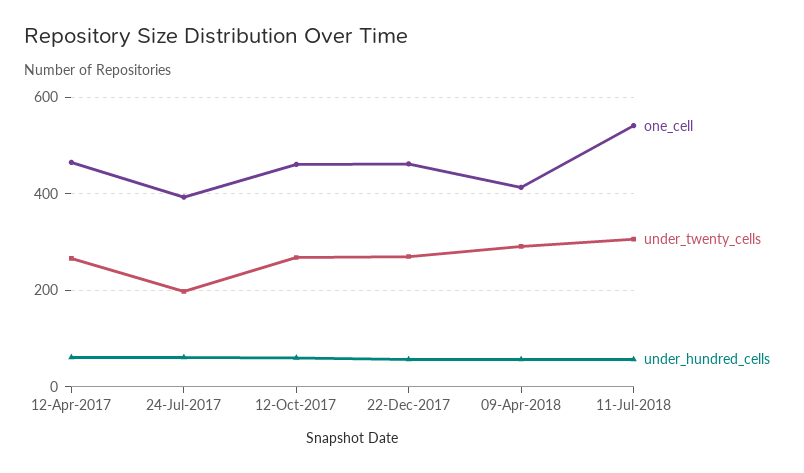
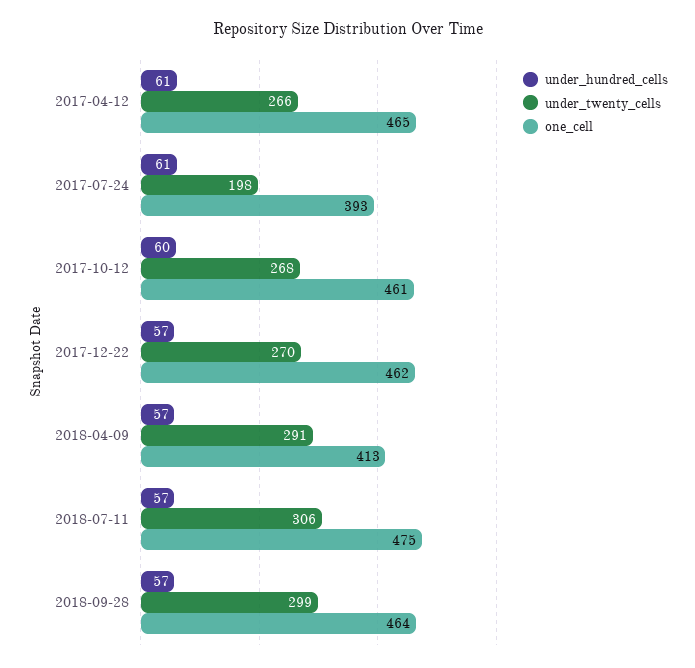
one_cell, 11-Jul-2018: 540 -> 475
under_hundred_cells, 2018-09-28: none -> 57
under_twenty_cells, 2018-09-28: none -> 299
one_cell, 2018-09-28: none -> 464

